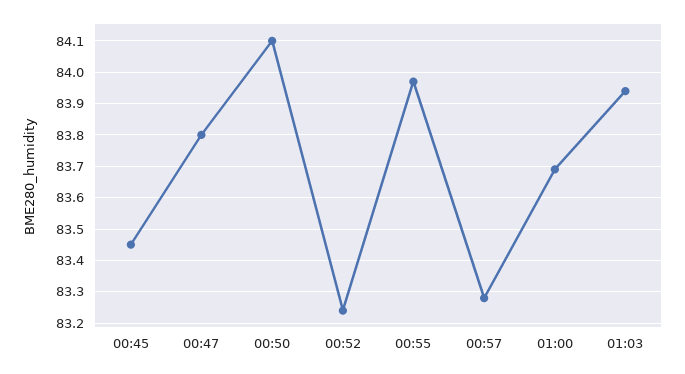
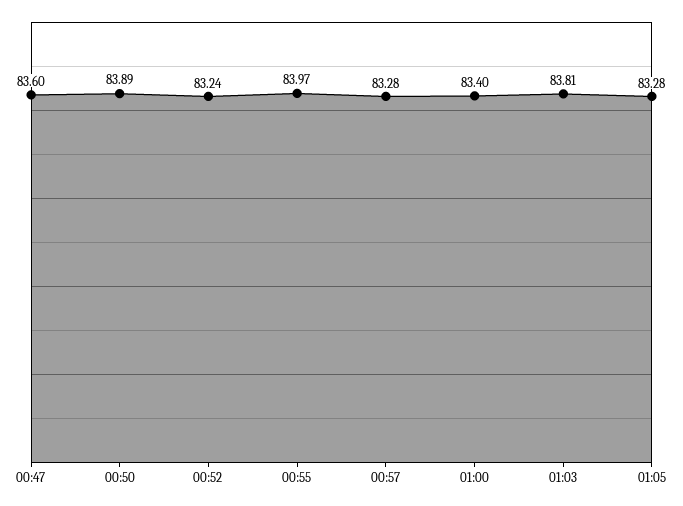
00:45: 83.45 -> none
00:47: 83.8 -> 83.6
00:50: 84.1 -> 83.89
01:00: 83.7 -> 83.4
01:03: 83.95 -> 83.81
01:05: none -> 83.28

